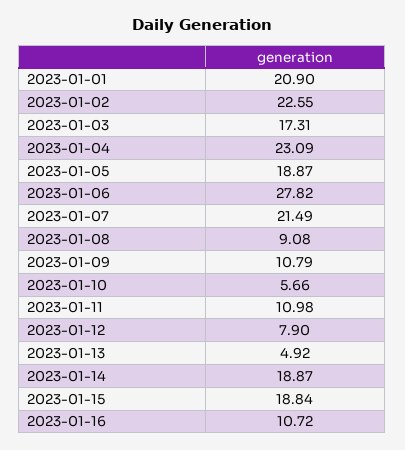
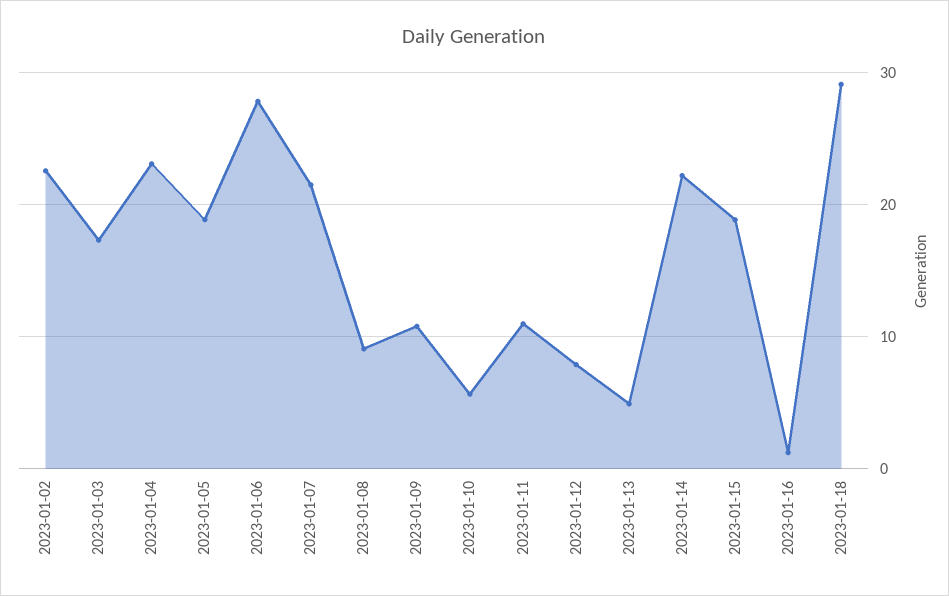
2023-01-01: 20.9 -> none
2023-01-14: 18.87 -> 22
2023-01-16: 10.72 -> 1
2023-01-18: none -> 29

